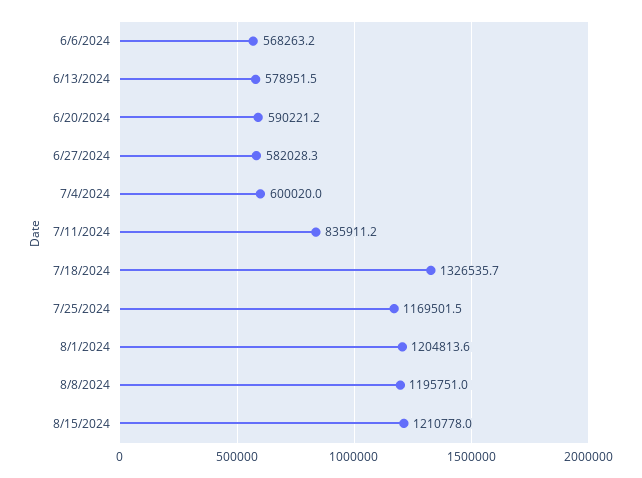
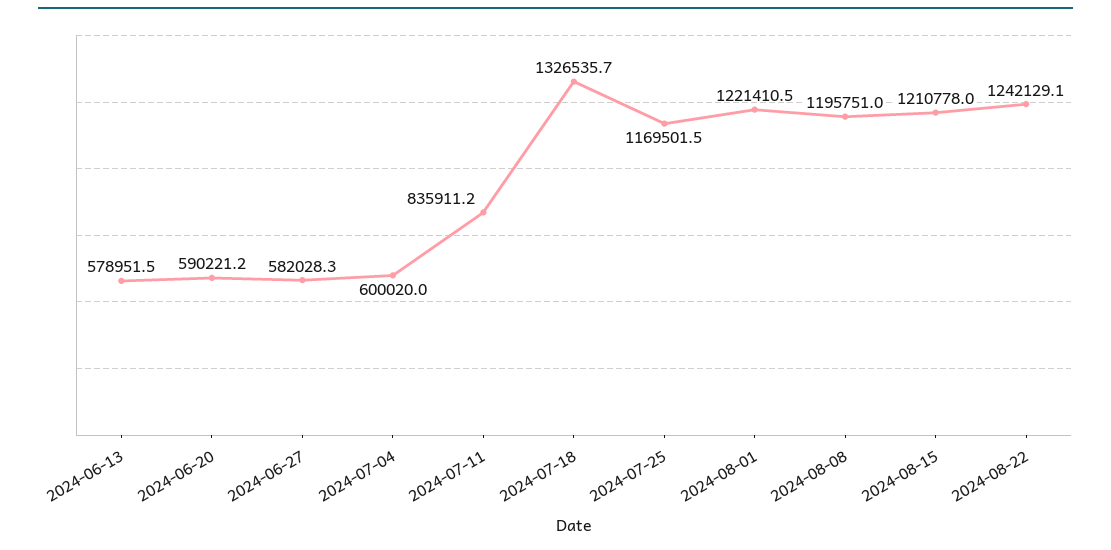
6/6/2024: 568263.2 -> none
8/1/2024: 1204813.6 -> 1221410.5
2024-08-22: none -> 1242129.1

